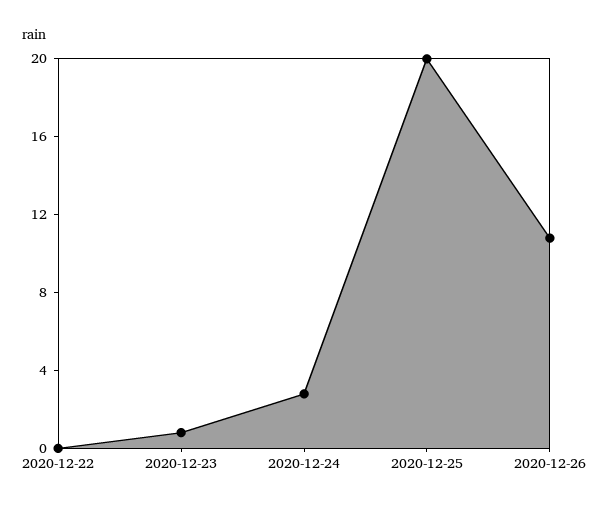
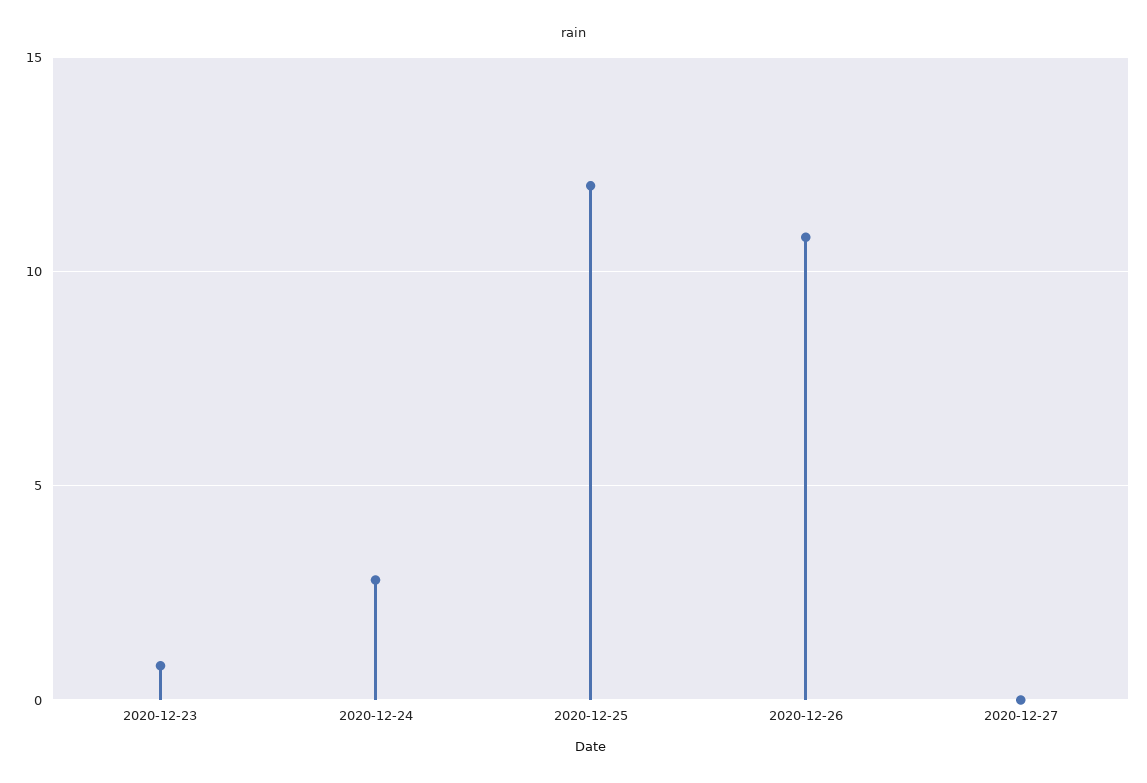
2020-12-22: 0 -> none
2020-12-25: 20 -> 12
2020-12-27: none -> 0

